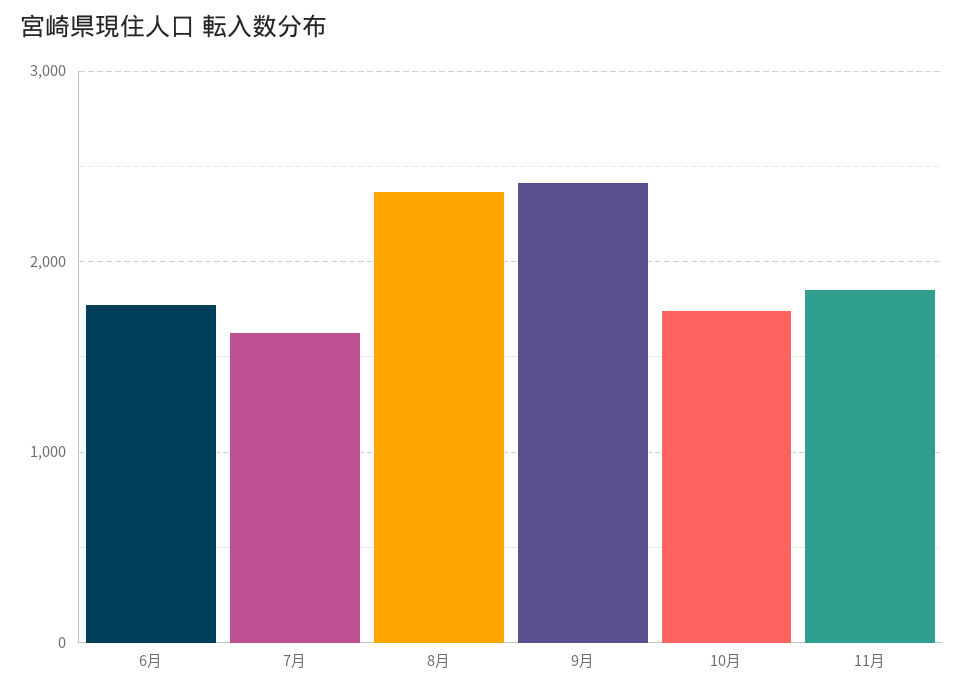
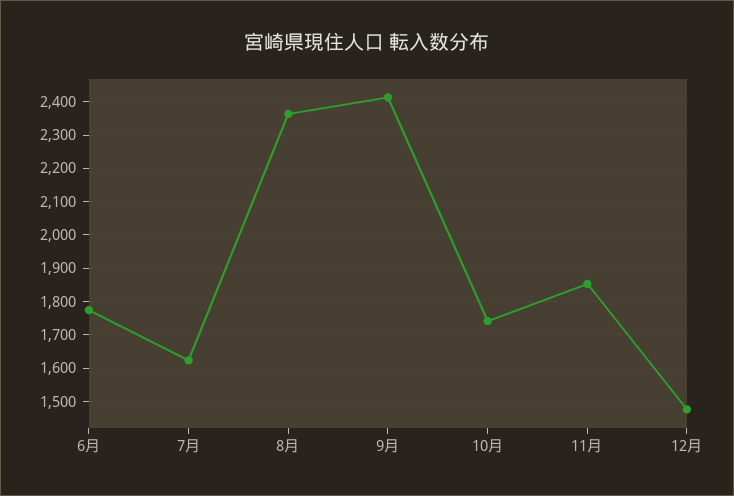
12月: none -> 1480

